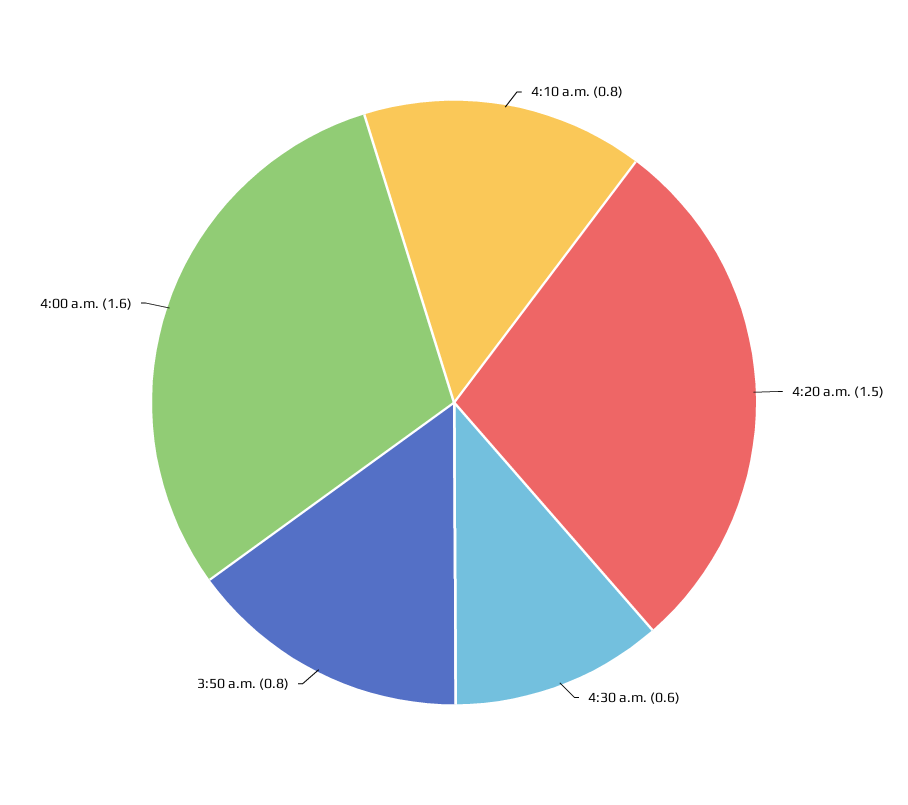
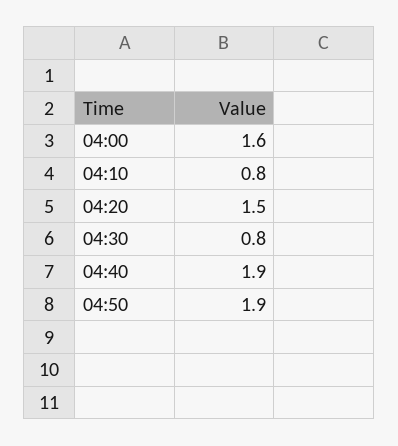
4:30 a.m.: 0.6 -> 0.8
3:50 a.m.: 0.8 -> none
04:40: none -> 1.9
04:50: none -> 1.9

